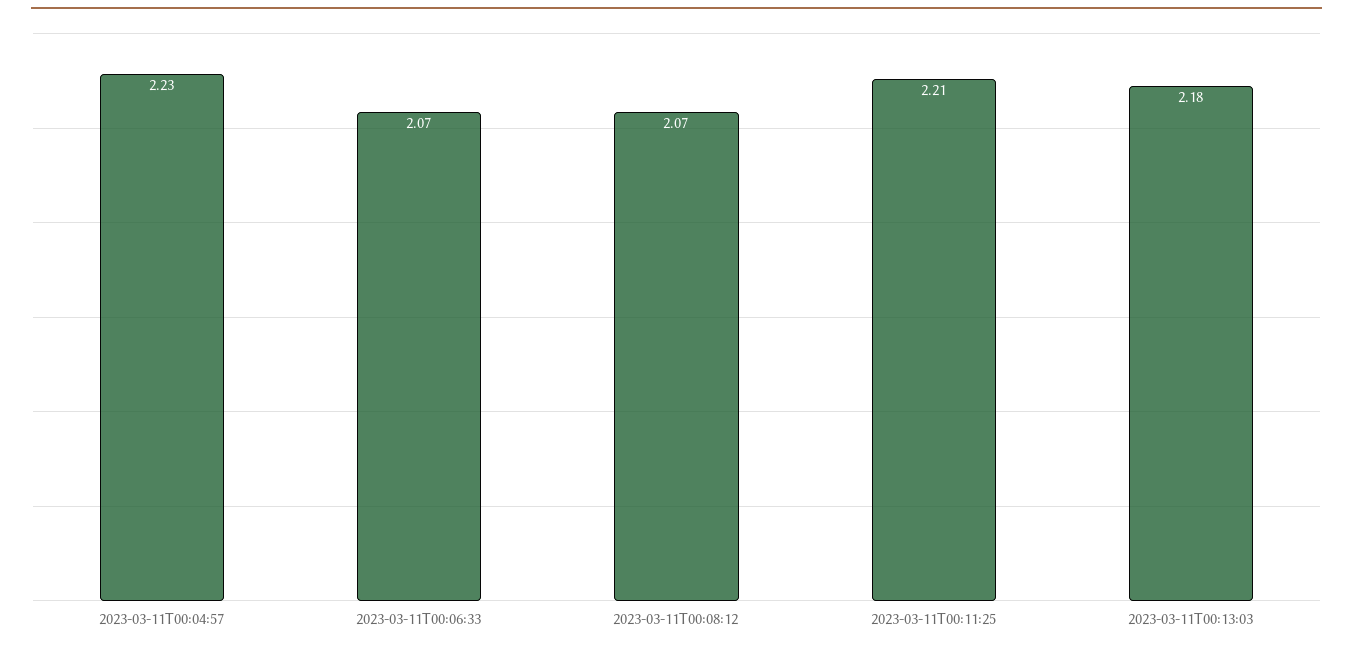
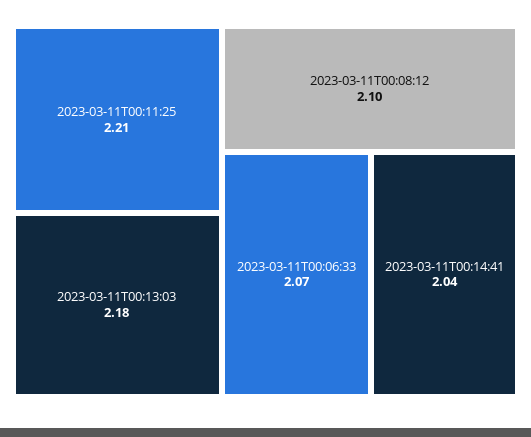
2023-03-11T00:04:57: 2.23 -> none
2023-03-11T00:08:12: 2.07 -> 2.1
2023-03-11T00:14:41: none -> 2.04

